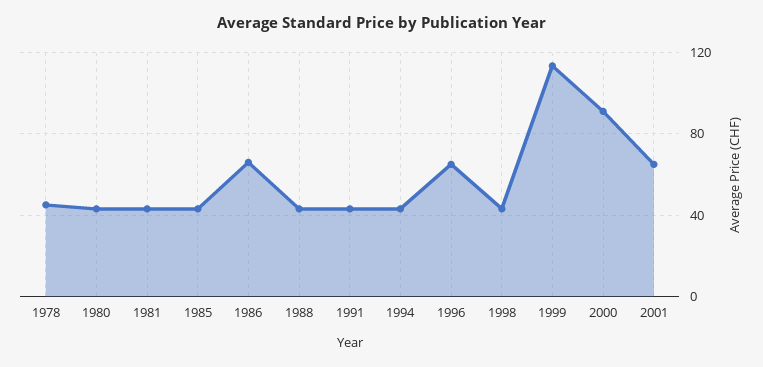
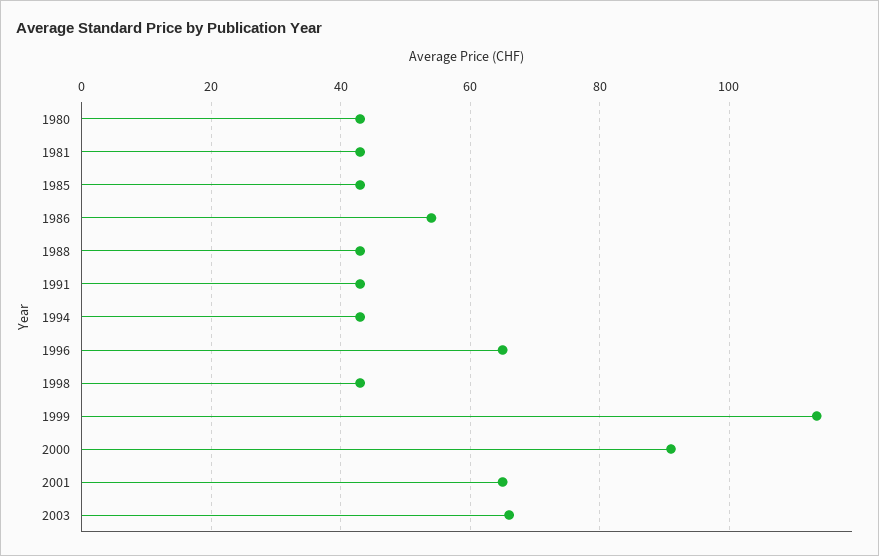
1978: 45 -> none
1986: 65 -> 54
2003: none -> 66

